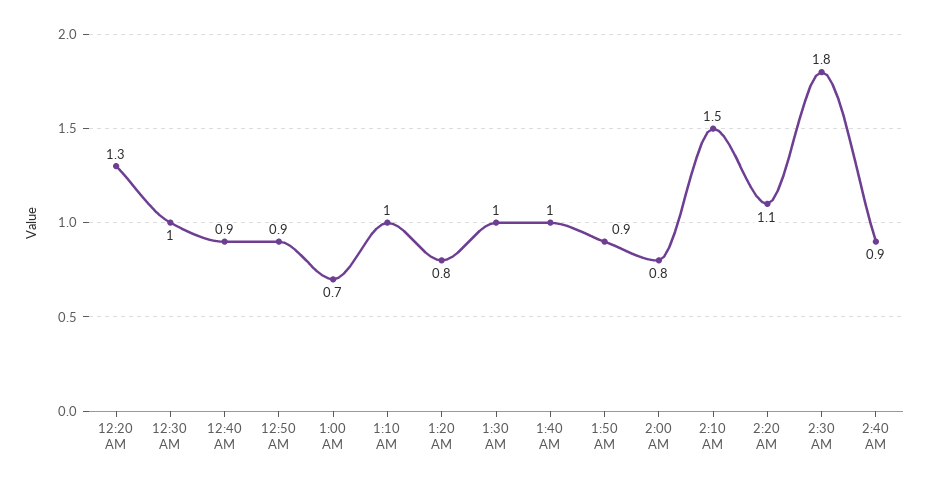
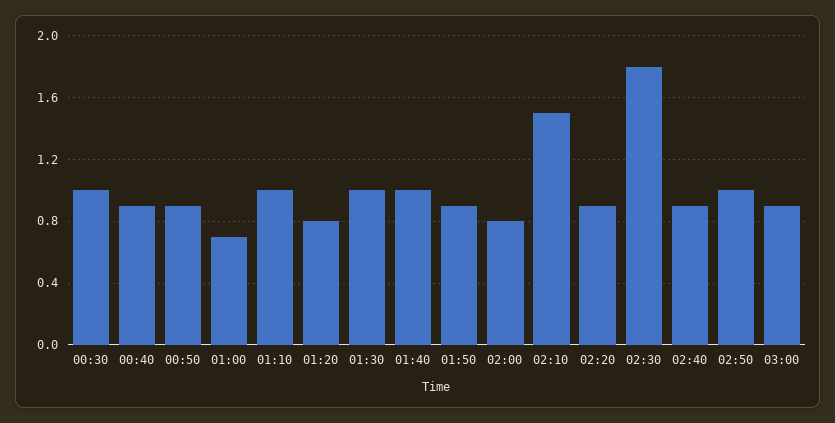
12:20 AM: 1.3 -> none
2:20 AM: 1.1 -> 0.9
02:50: none -> 1
03:00: none -> 0.9

